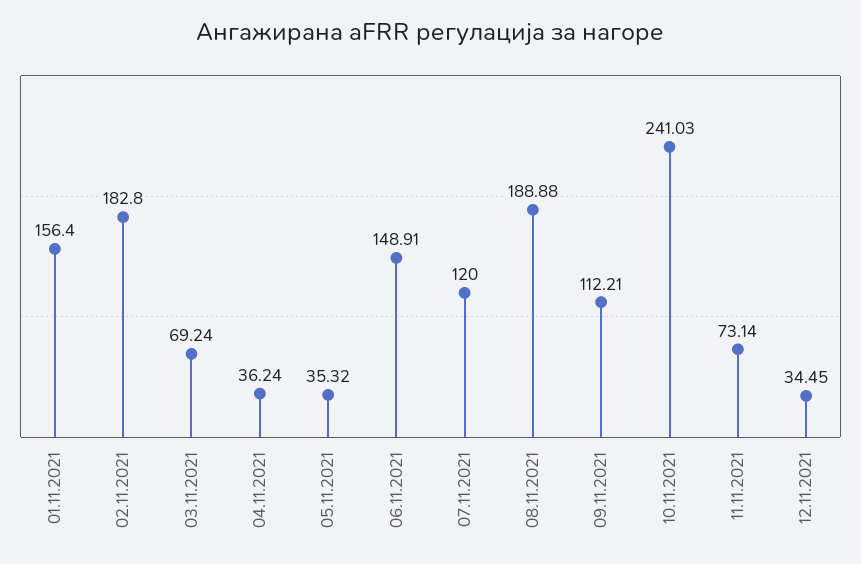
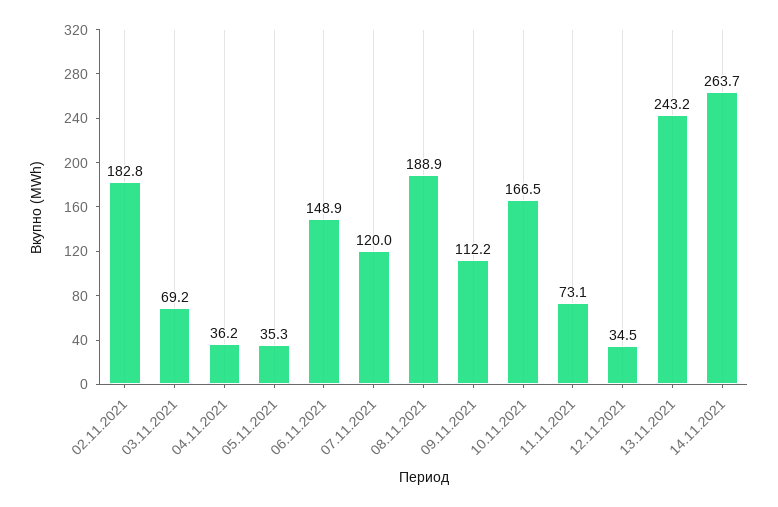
01.11.2021: 156.4 -> none
10.11.2021: 241.03 -> 166.5
13.11.2021: none -> 243.2
14.11.2021: none -> 263.7

